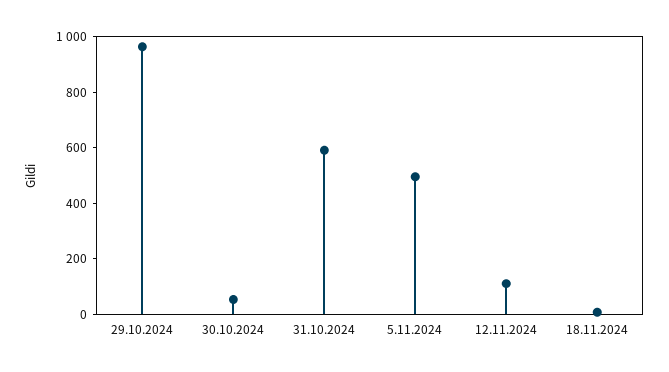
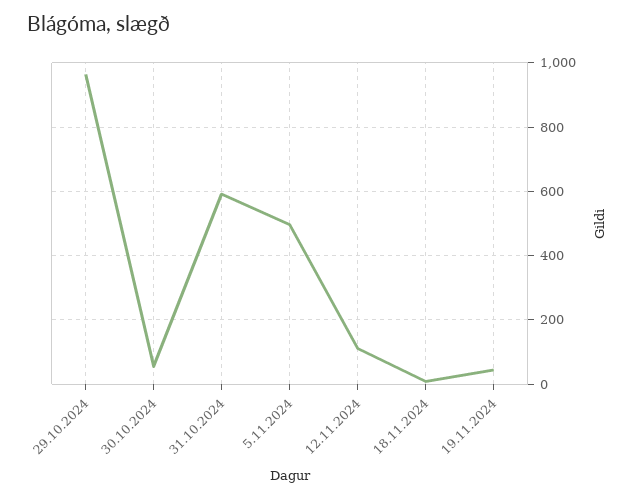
19.11.2024: none -> 40

